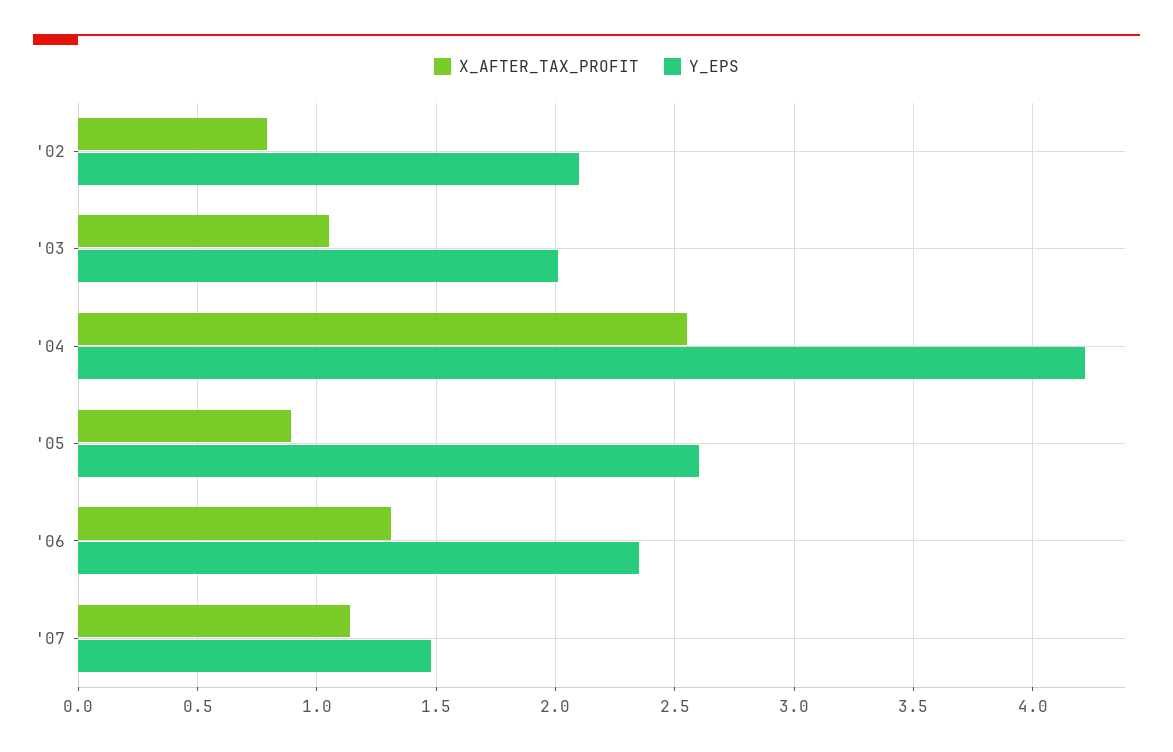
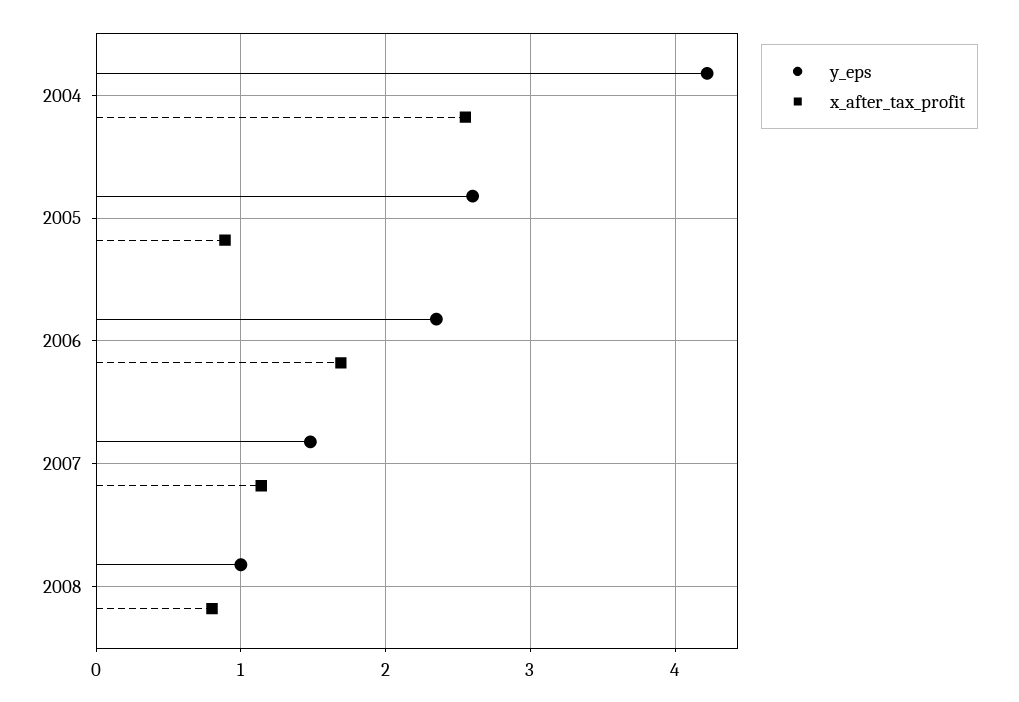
X_AFTER_TAX_PROFIT, '02: 0.8 -> none
Y_EPS, '02: 2.1 -> none
X_AFTER_TAX_PROFIT, '03: 1.05 -> none
Y_EPS, '03: 2 -> none
X_AFTER_TAX_PROFIT, '06: 1.3 -> 1.7
Y_EPS, 2008: none -> 1
X_AFTER_TAX_PROFIT, 2008: none -> 0.8

